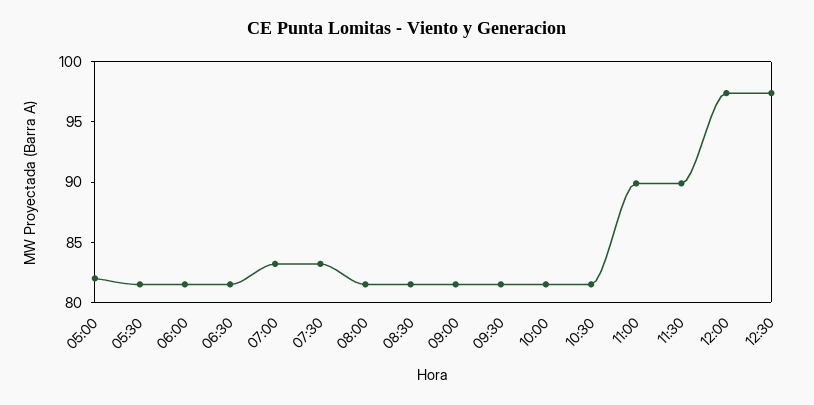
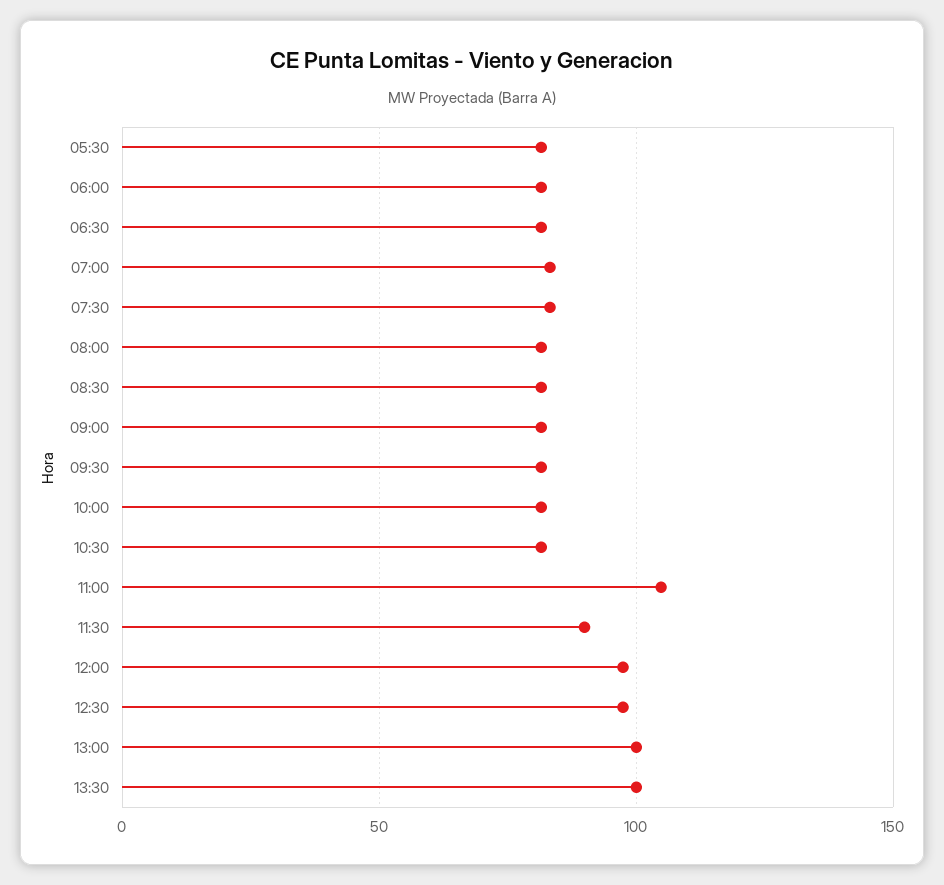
05:00: 82 -> none
11:00: 90 -> 105
13:00: none -> 100
13:30: none -> 100

